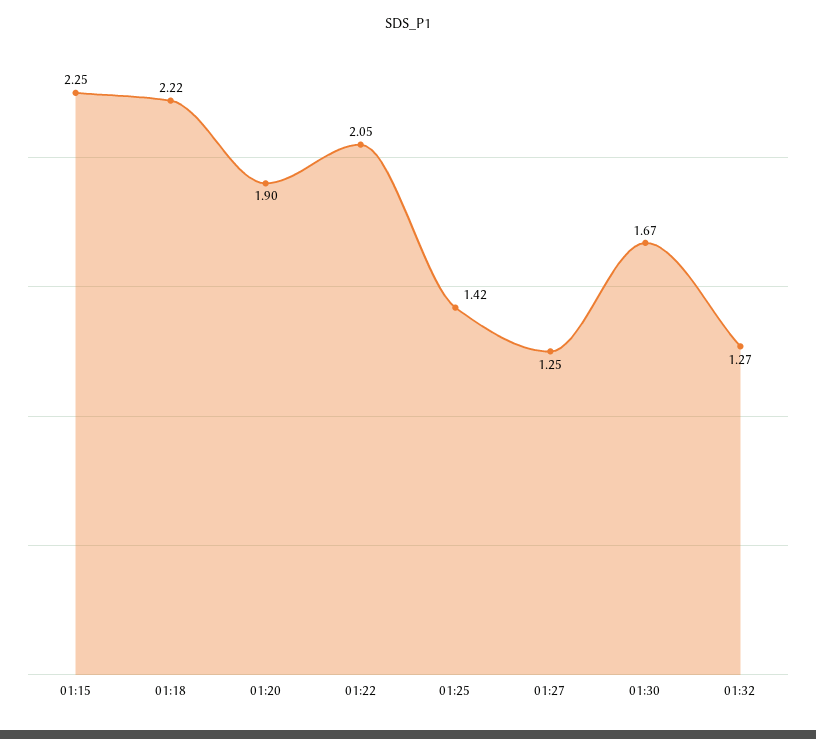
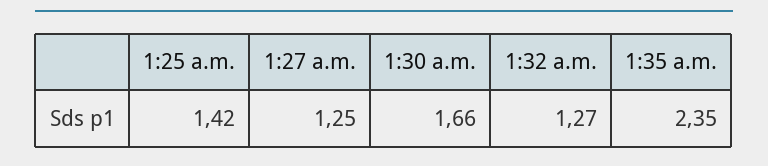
01:15: 2.25 -> none
01:18: 2.22 -> none
01:20: 1.9 -> none
01:22: 2.05 -> none
01:30: 1.67 -> 1.66
1:35 a.m.: none -> 2.35

